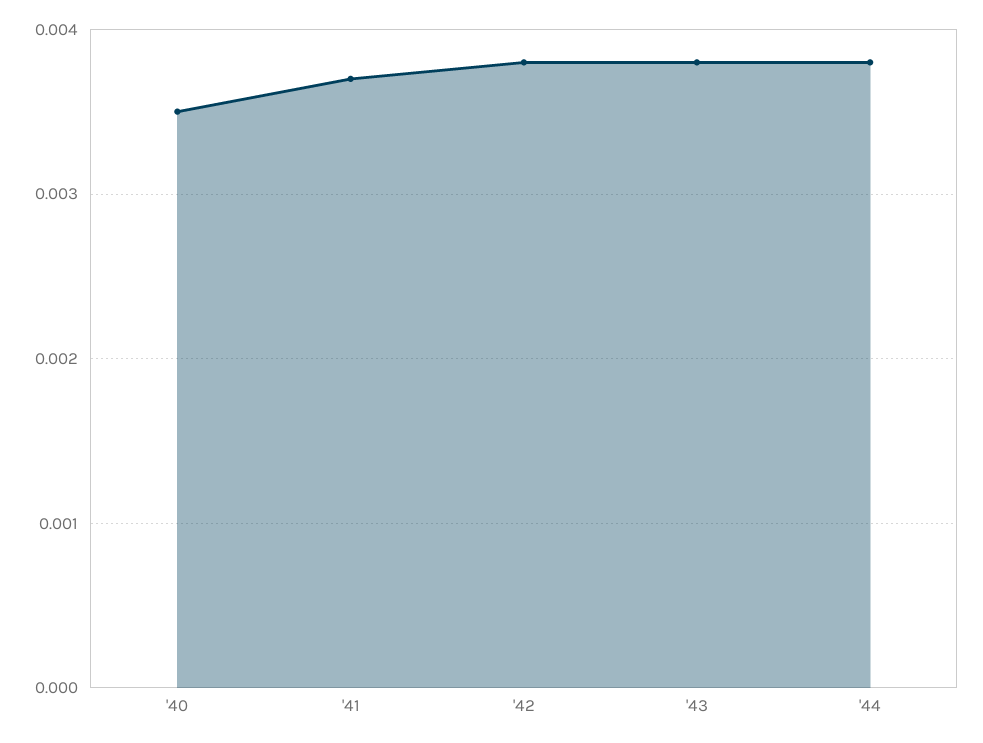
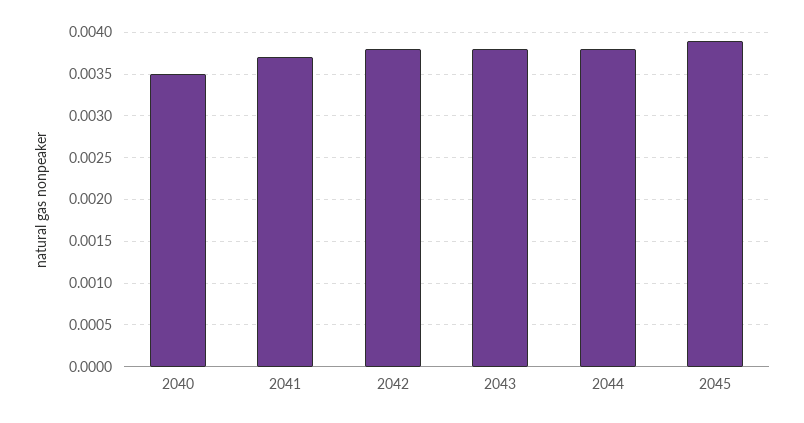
2045: none -> 0.0039

